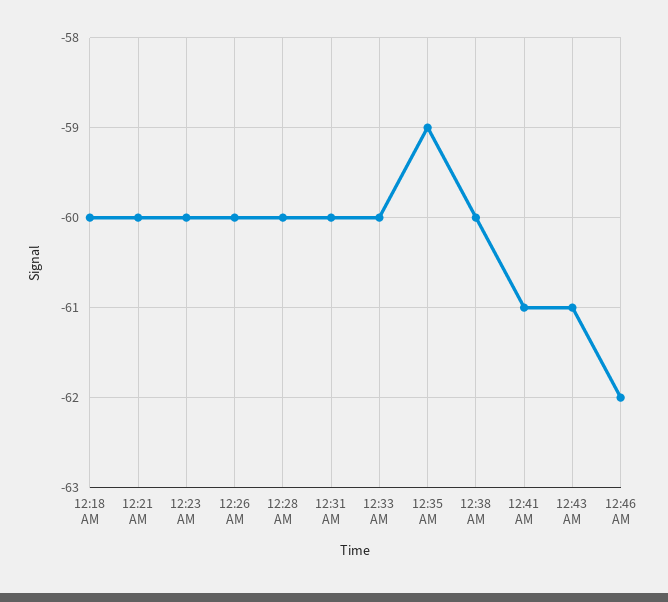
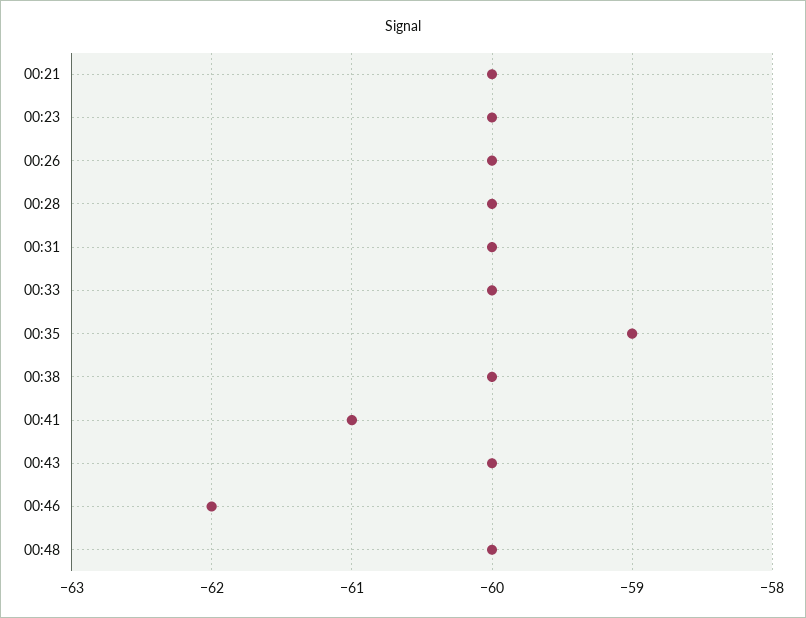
12:18 AM: -60 -> none
12:43 AM: -61 -> -60
00:48: none -> -60

